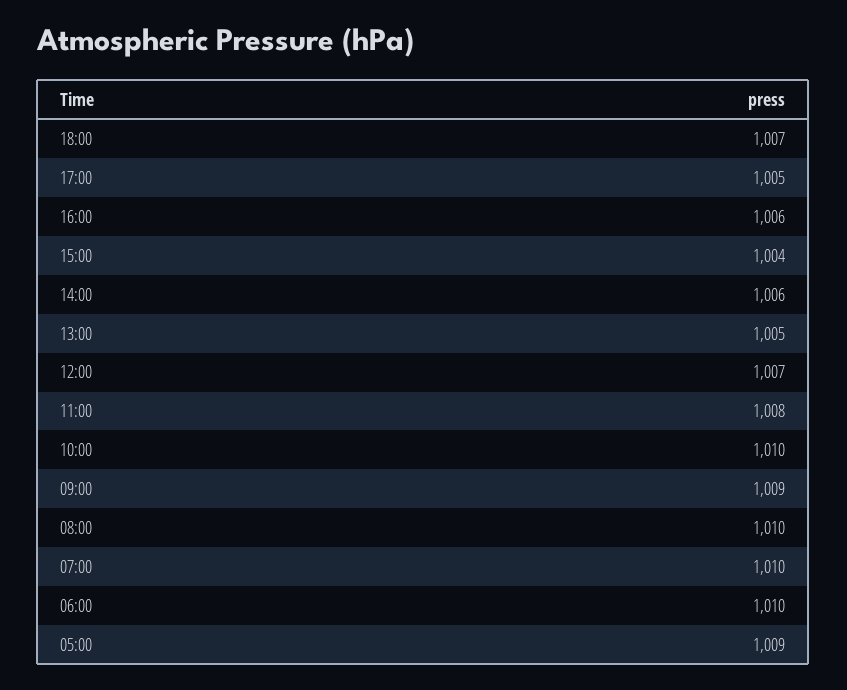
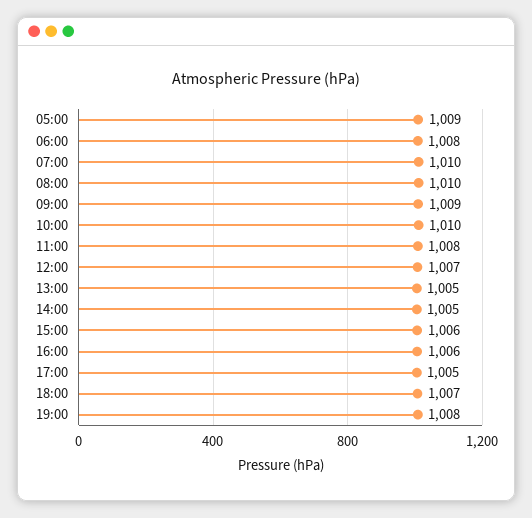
15:00: 1004 -> 1006
14:00: 1006 -> 1005
06:00: 1010 -> 1008
19:00: none -> 1008

